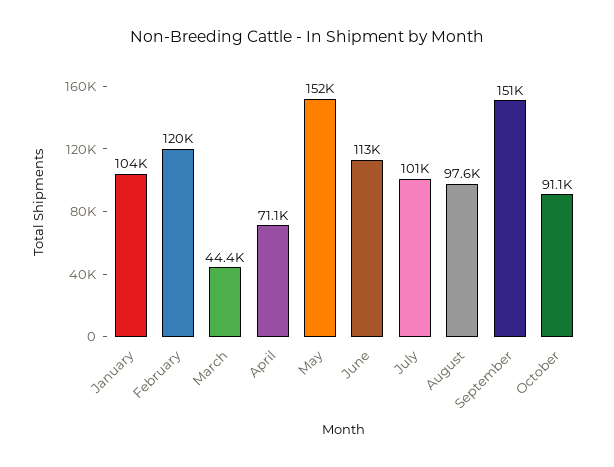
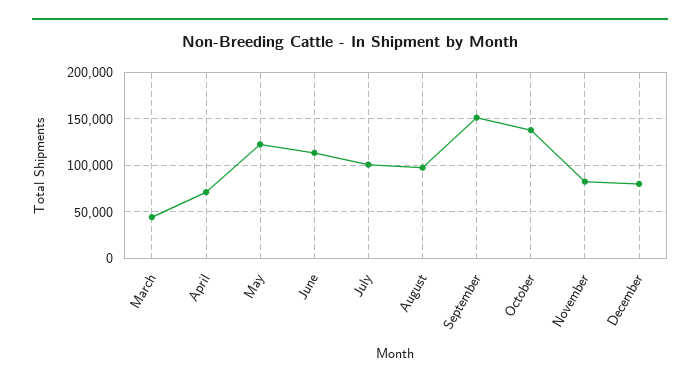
January: 104000 -> none
February: 120000 -> none
May: 152000 -> 120000
October: 91100 -> 140000
November: none -> 80000
December: none -> 80000

